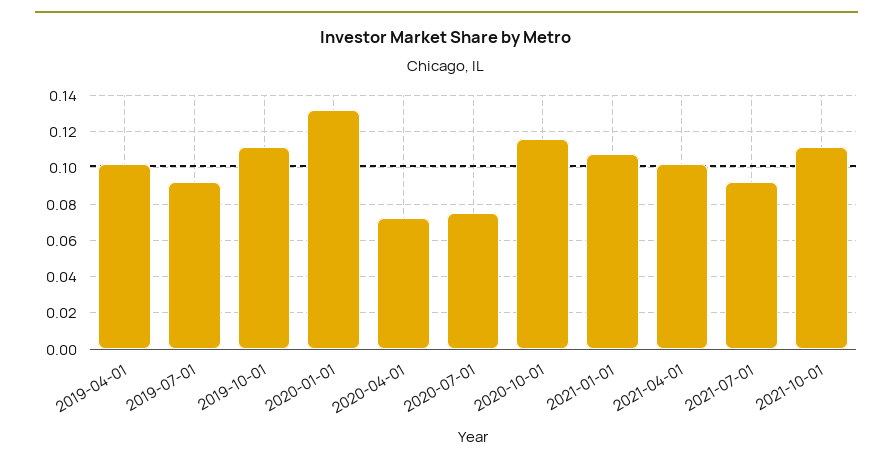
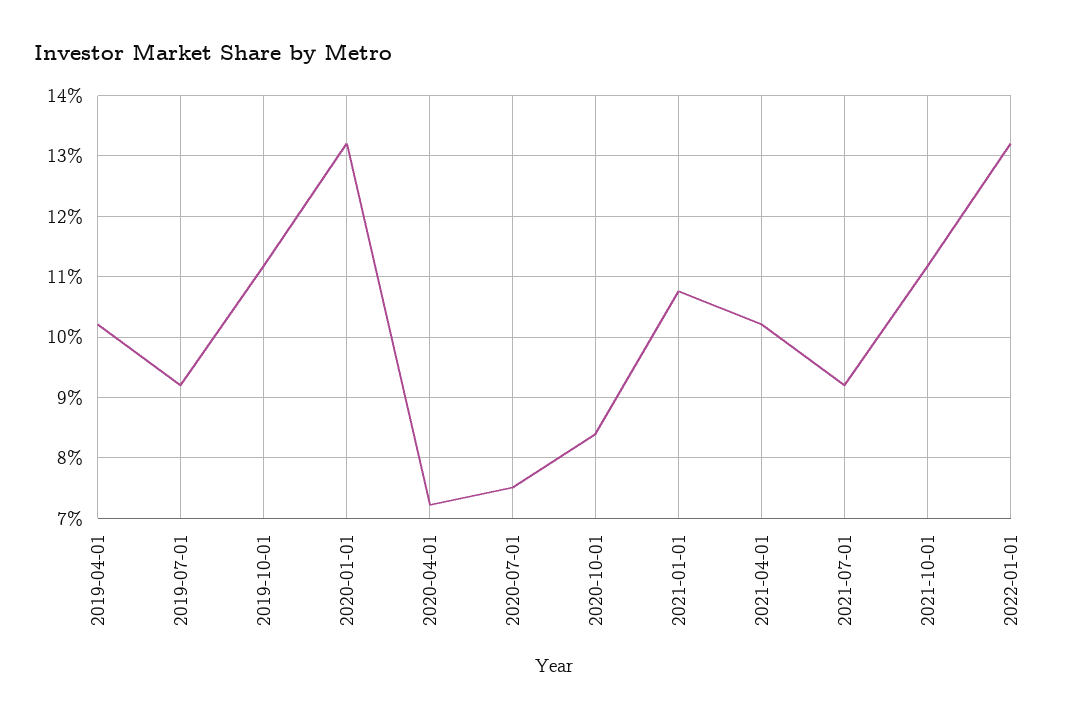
2020-10-01: 0.115 -> 0.084
2022-01-01: none -> 0.132

